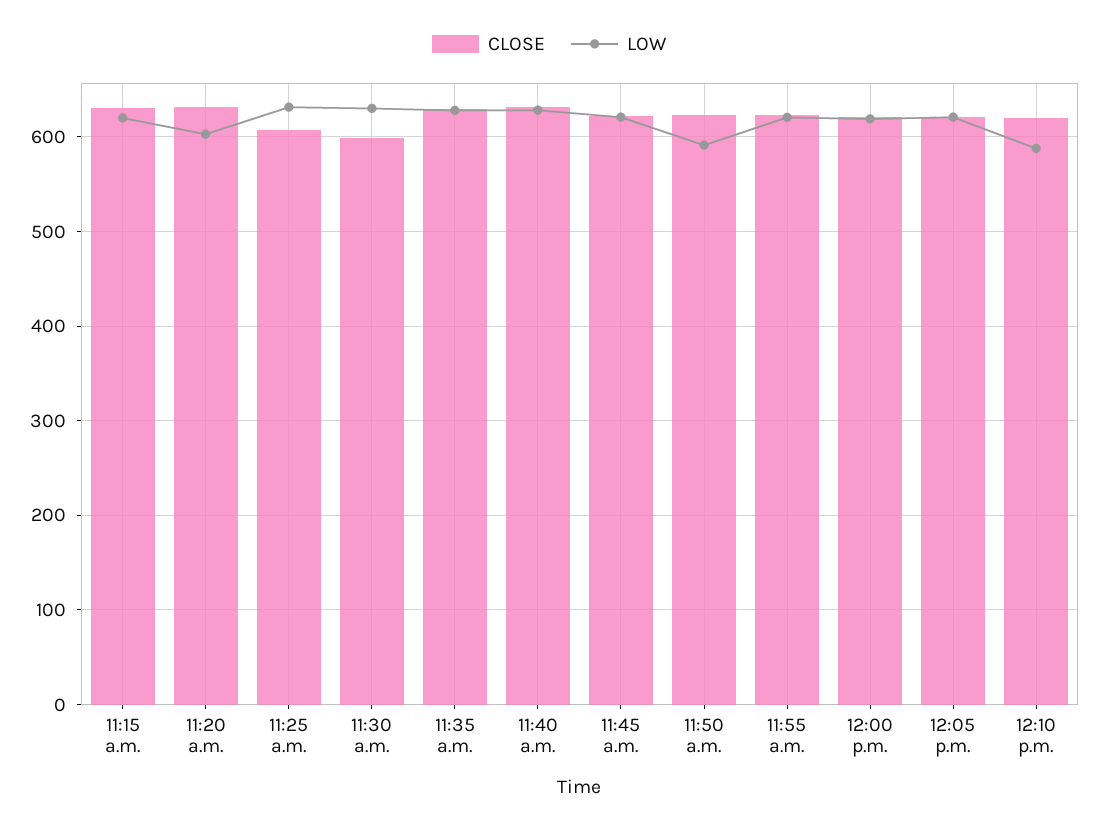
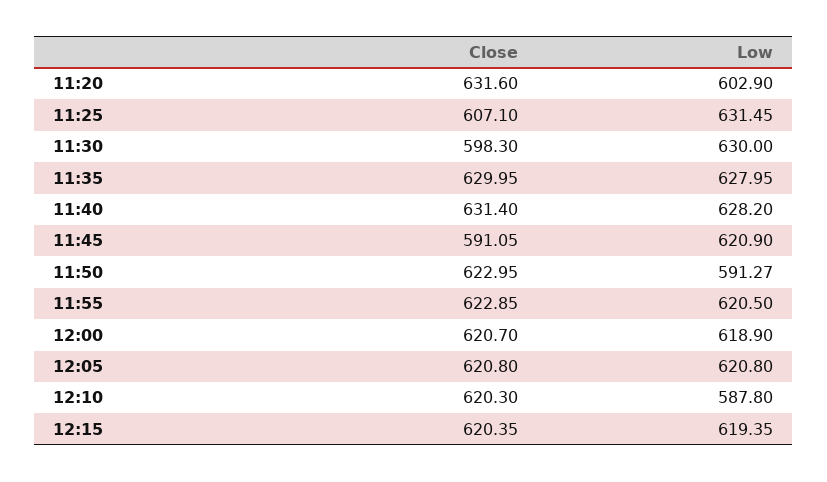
CLOSE, 11:15 a.m.: 630 -> none
LOW, 11:15 a.m.: 620 -> none
CLOSE, 11:45 a.m.: 620 -> 591.05
CLOSE, 12:15: none -> 620.35
LOW, 12:15: none -> 619.35

